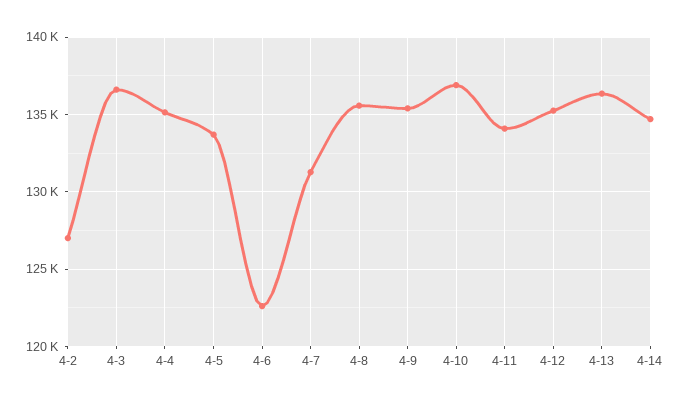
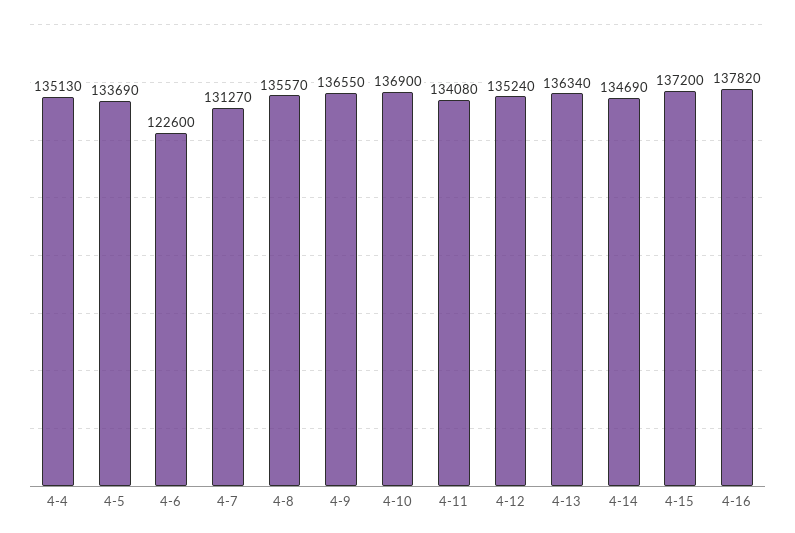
4-2: 127000 -> none
4-3: 136500 -> none
4-9: 135500 -> 136550
4-15: none -> 137200
4-16: none -> 137820

